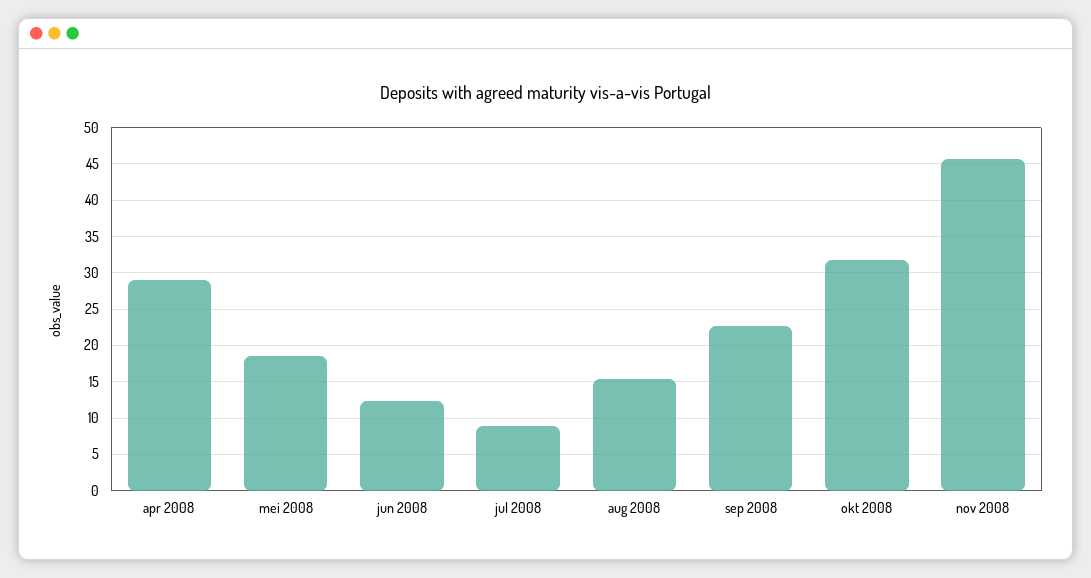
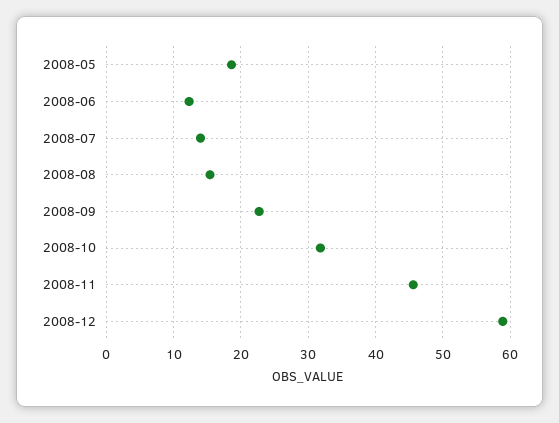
apr 2008: 29 -> none
jul 2008: 9 -> 14
2008-12: none -> 59

